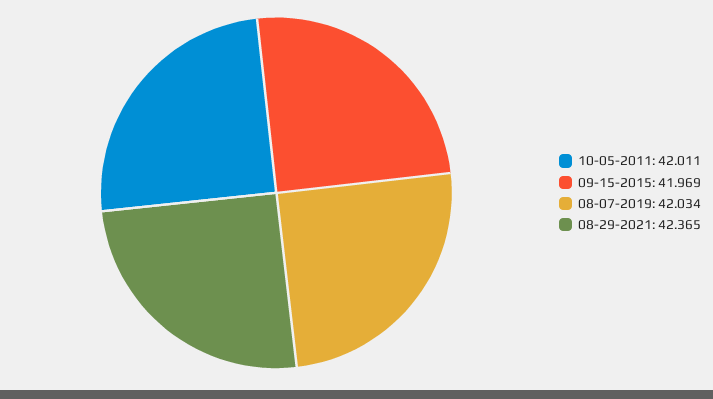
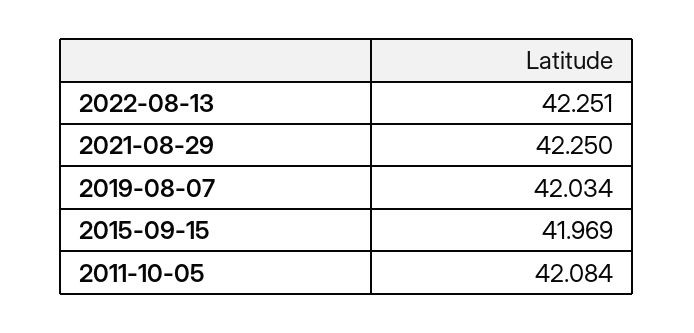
10-05-2011: 42.011 -> 42.084
08-29-2021: 42.365 -> 42.25
2022-08-13: none -> 42.251

